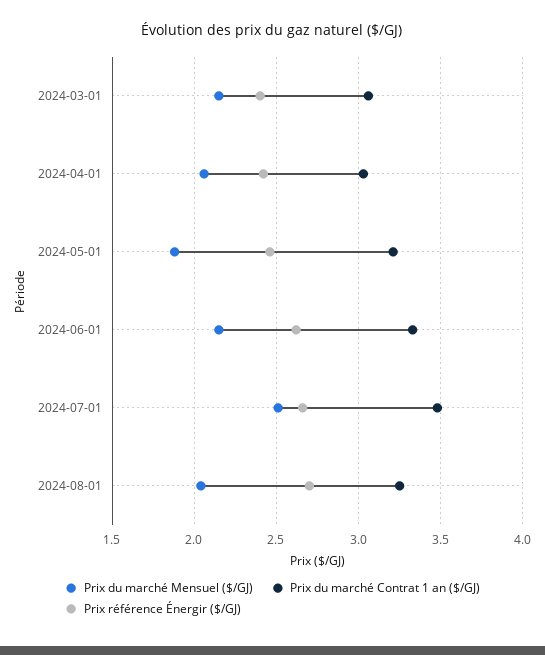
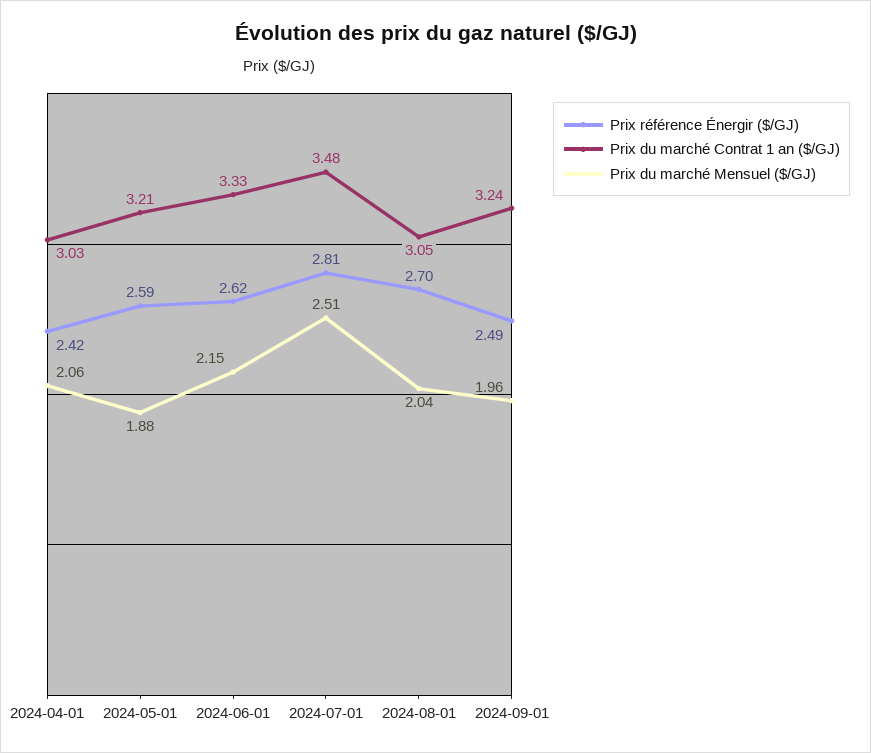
Prix du marché Mensuel ($/GJ), 2024-03-01: 2.15 -> none
Prix du marché Contrat 1 an ($/GJ), 2024-03-01: 3.05 -> none
Prix référence Énergir ($/GJ), 2024-03-01: 2.4 -> none
Prix référence Énergir ($/GJ), 2024-05-01: 2.45 -> 2.59
Prix référence Énergir ($/GJ), 2024-07-01: 2.65 -> 2.81
Prix du marché Contrat 1 an ($/GJ), 2024-08-01: 3.25 -> 3.05
Prix référence Énergir ($/GJ), 2024-09-01: none -> 2.49
Prix du marché Contrat 1 an ($/GJ), 2024-09-01: none -> 3.24
Prix du marché Mensuel ($/GJ), 2024-09-01: none -> 1.96

